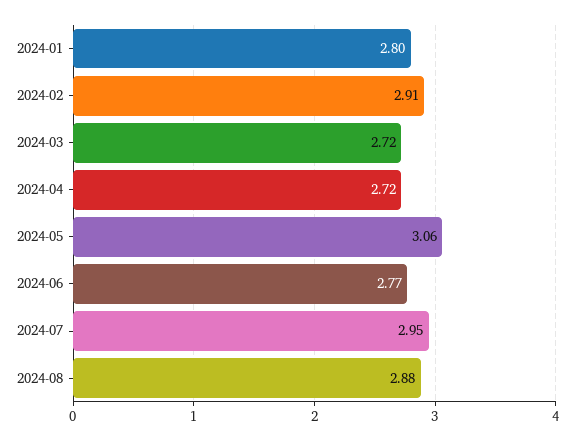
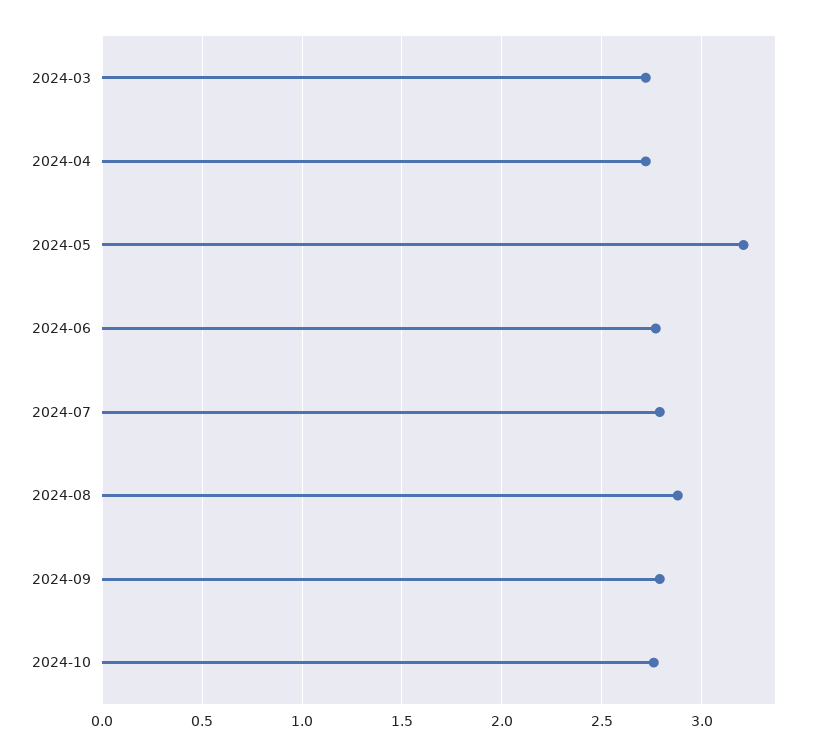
2024-01: 2.8 -> none
2024-02: 2.91 -> none
2024-05: 3.06 -> 3.2
2024-07: 2.95 -> 2.8
2024-09: none -> 2.8
2024-10: none -> 2.75

